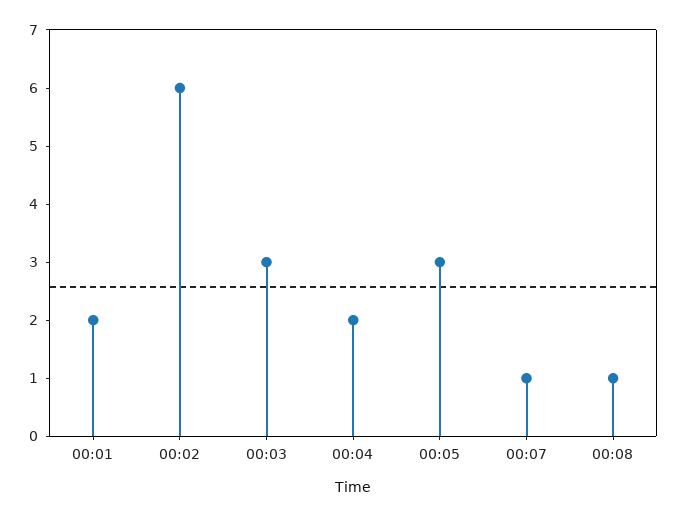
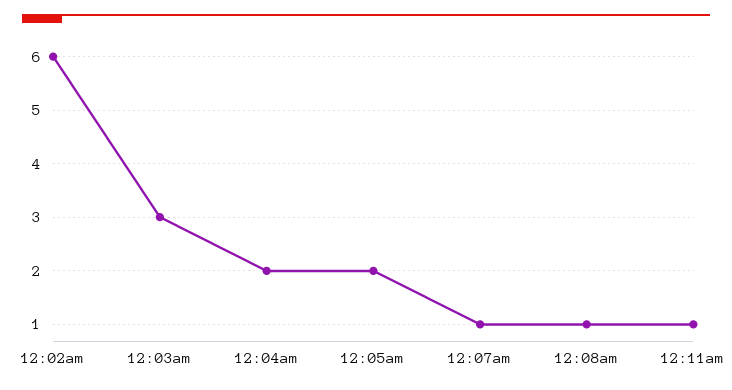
00:01: 2 -> none
00:05: 3 -> 2
12:11am: none -> 1

